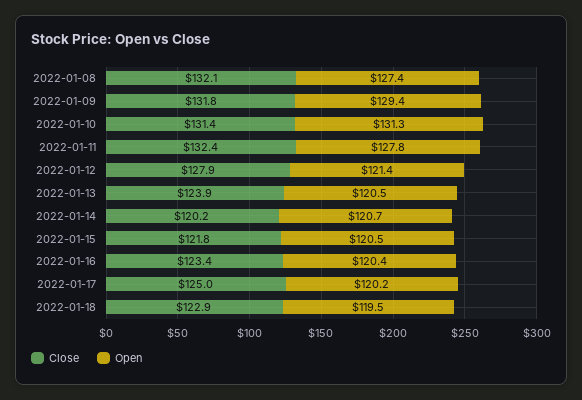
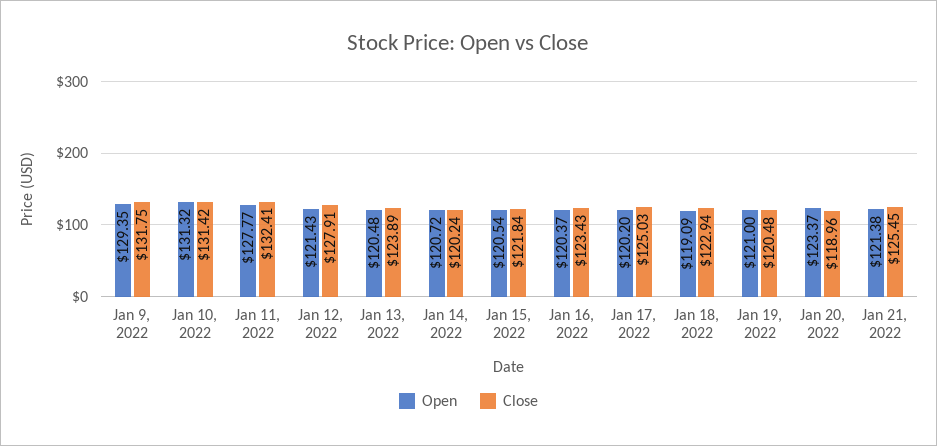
Close, 2022-01-08: 132.1 -> none
Open, 2022-01-08: 127.4 -> none
Open, 2022-01-18: 119.5 -> 119.09
Open, Jan 19, 2022: none -> 121
Close, Jan 19, 2022: none -> 120.48
Open, Jan 20, 2022: none -> 123.37
Close, Jan 20, 2022: none -> 118.96
Open, Jan 21, 2022: none -> 121.38
Close, Jan 21, 2022: none -> 125.45

